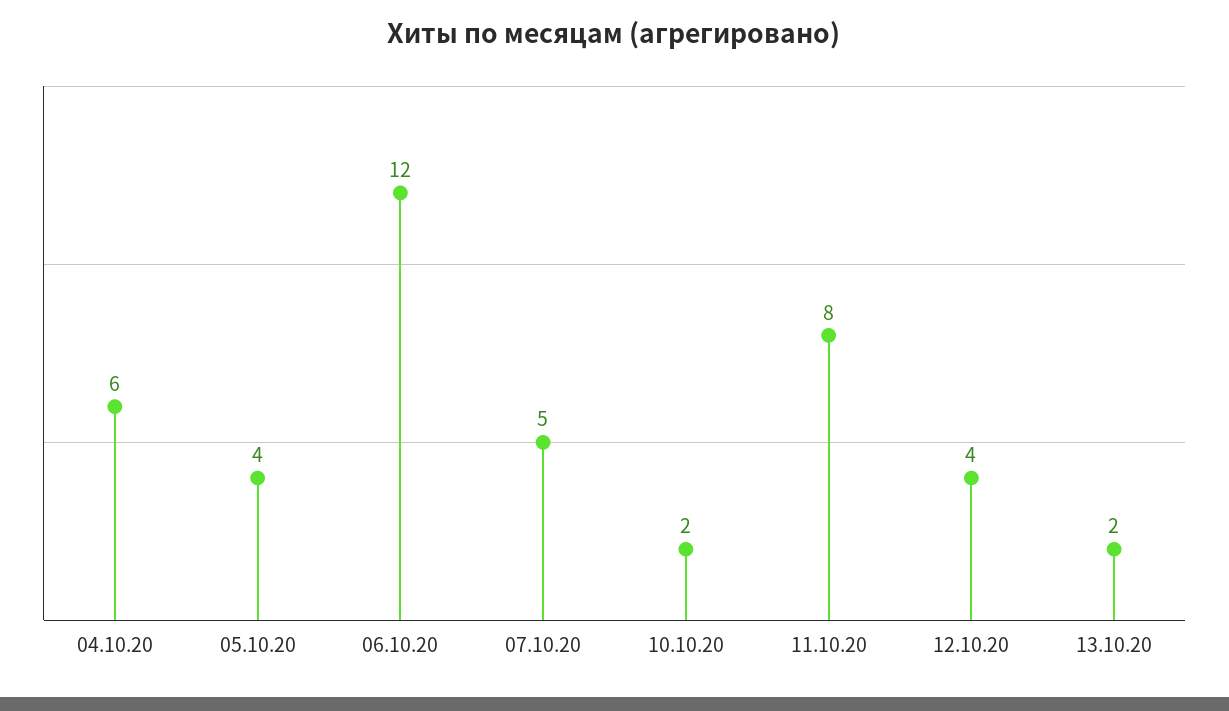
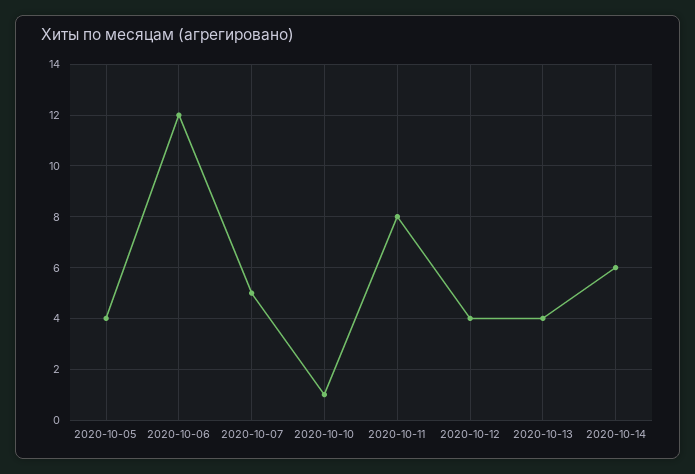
04.10.20: 6 -> none
10.10.20: 2 -> 1
13.10.20: 2 -> 4
2020-10-14: none -> 6

